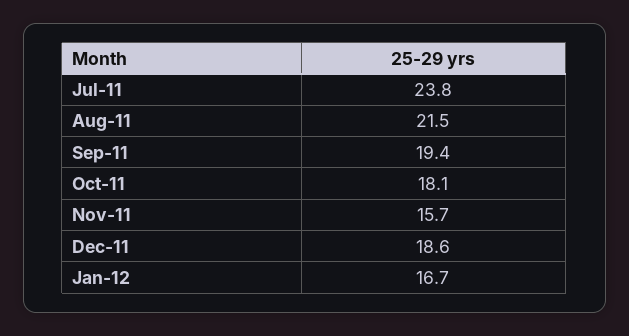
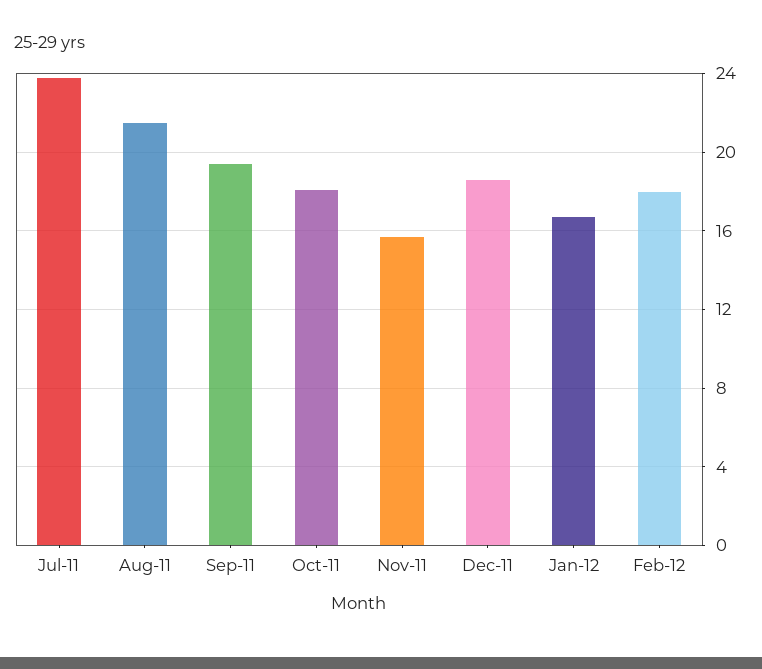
Feb-12: none -> 18

